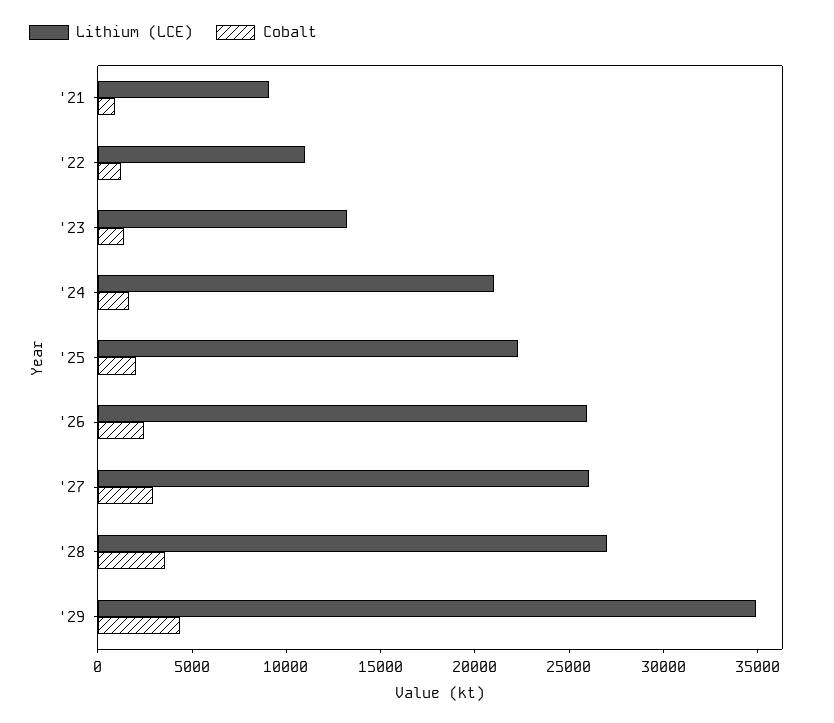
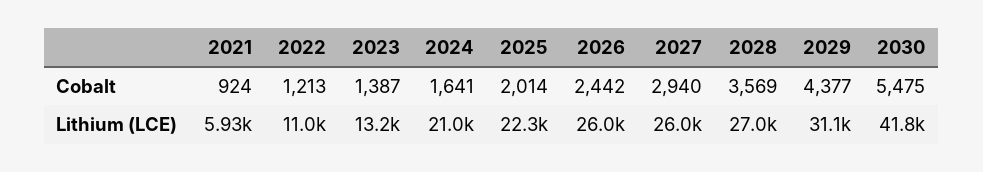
Lithium (LCE), '21: 9000 -> 5930
Lithium (LCE), '29: 35000 -> 31100
Cobalt, 2030: none -> 5475
Lithium (LCE), 2030: none -> 41800

